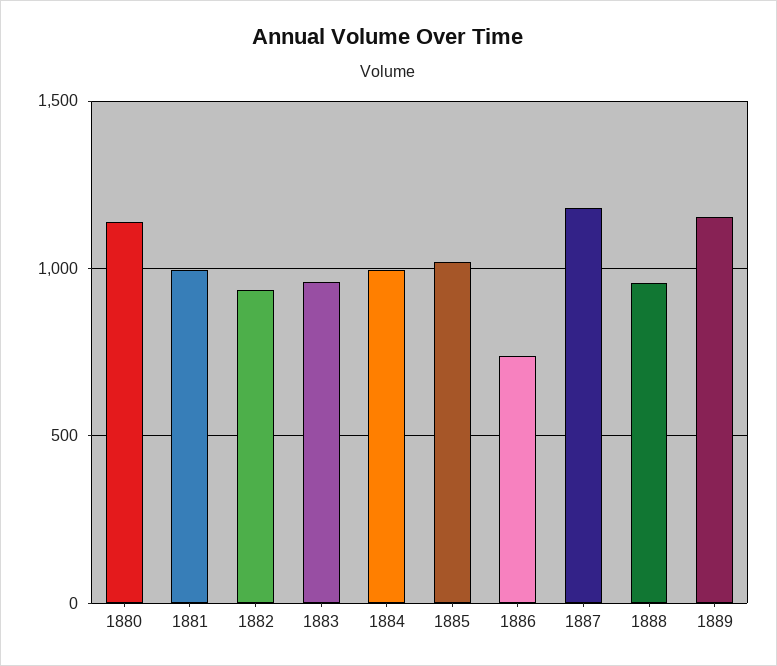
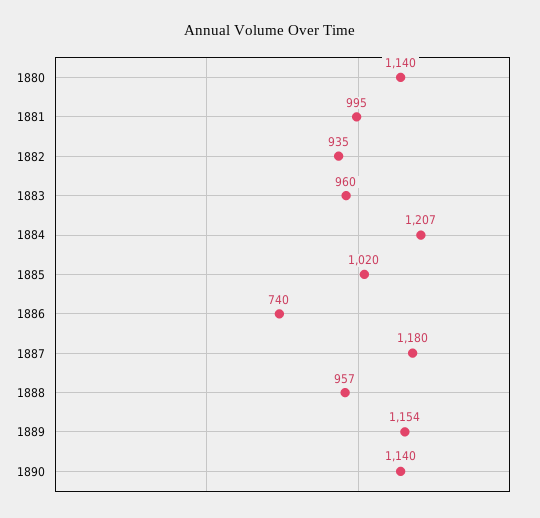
1884: 1000 -> 1207
1890: none -> 1140

